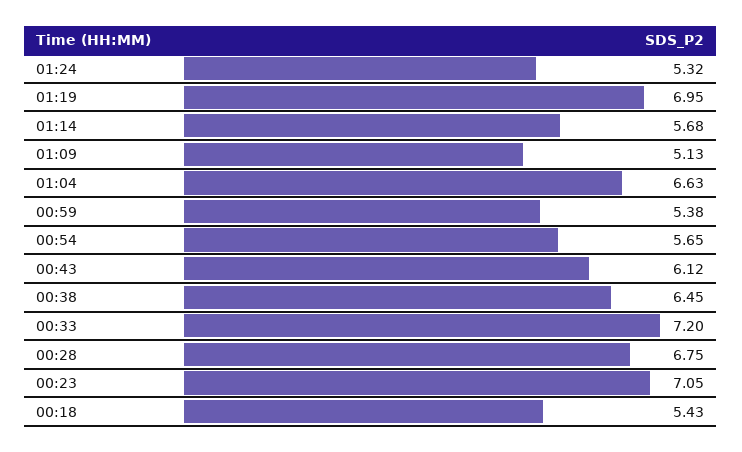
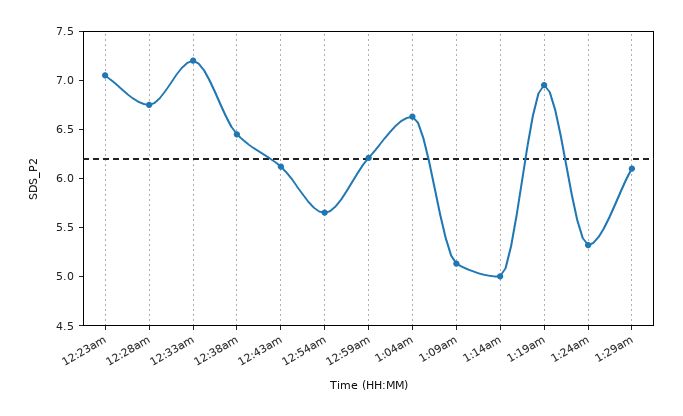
01:14: 5.68 -> 5
00:59: 5.38 -> 6.2
00:18: 5.43 -> none
1:29am: none -> 6.1

